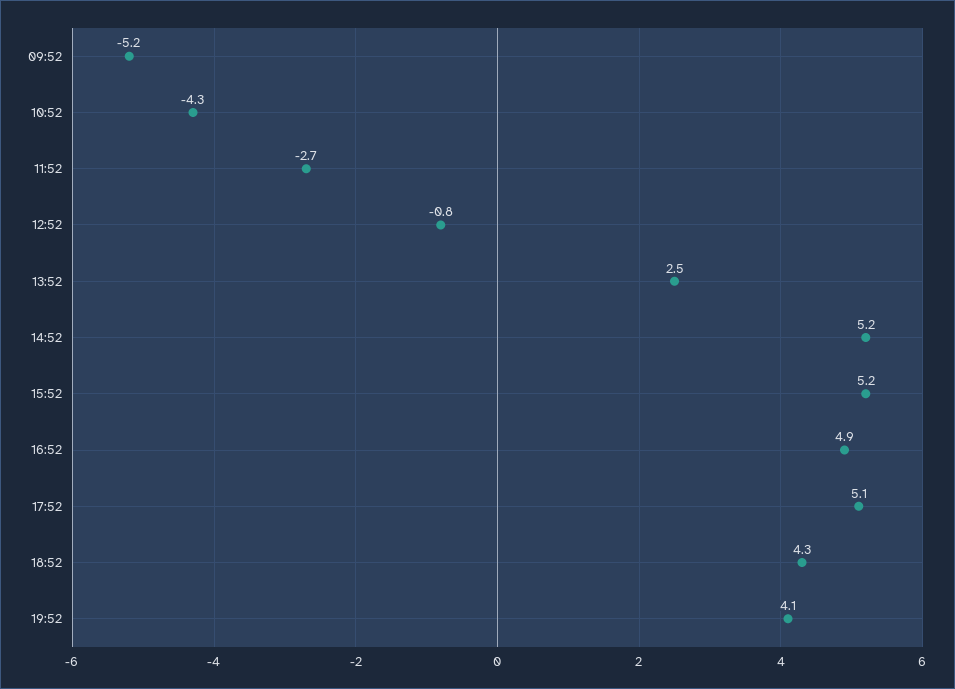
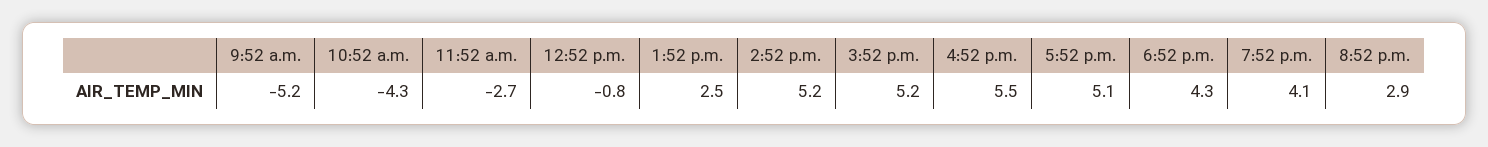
16:52: 4.9 -> 5.5
8:52 p.m.: none -> 2.9

